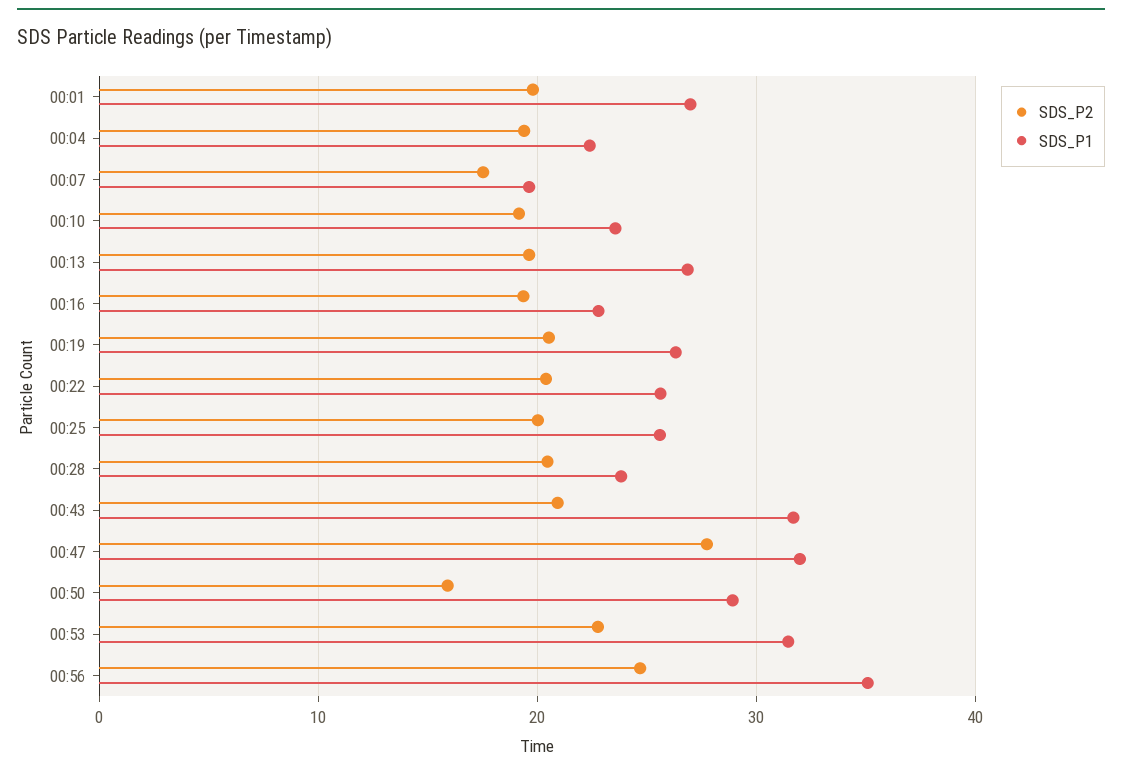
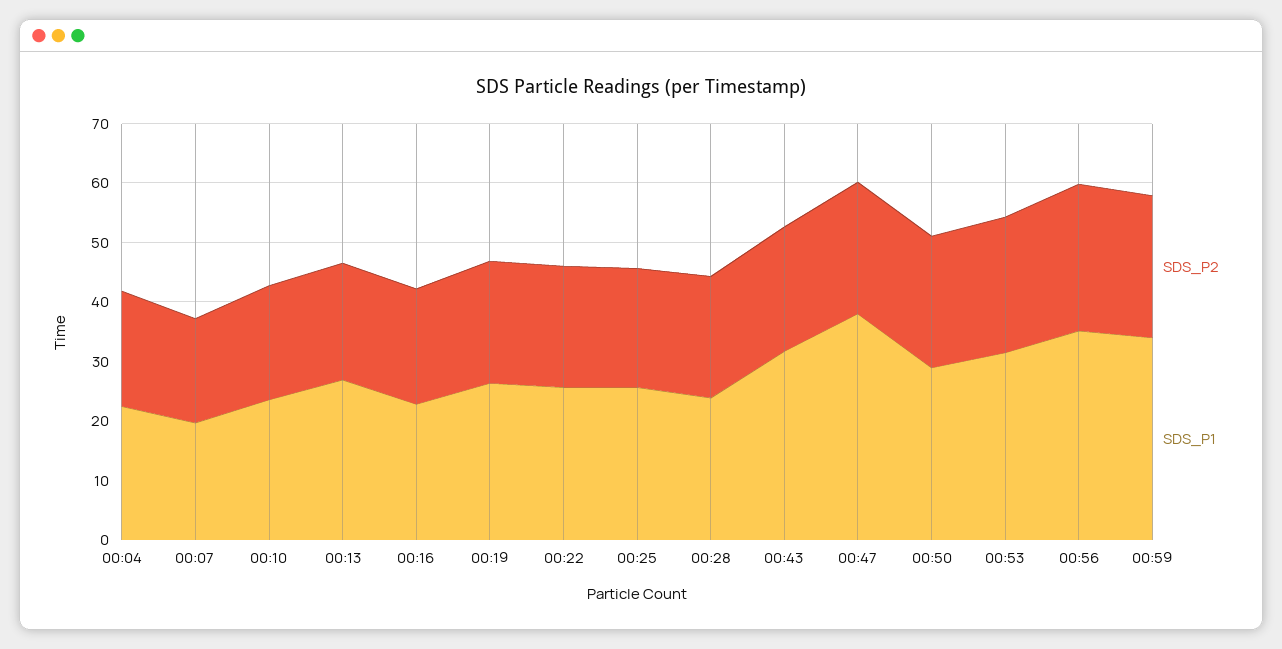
SDS_P2, 00:01: 20 -> none
SDS_P1, 00:01: 27 -> none
SDS_P2, 00:47: 28 -> 22
SDS_P1, 00:47: 32 -> 38
SDS_P2, 00:50: 16 -> 22
SDS_P2, 00:59: none -> 24
SDS_P1, 00:59: none -> 34

